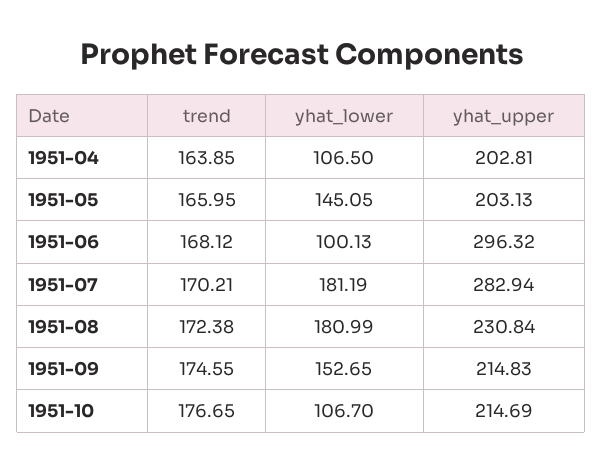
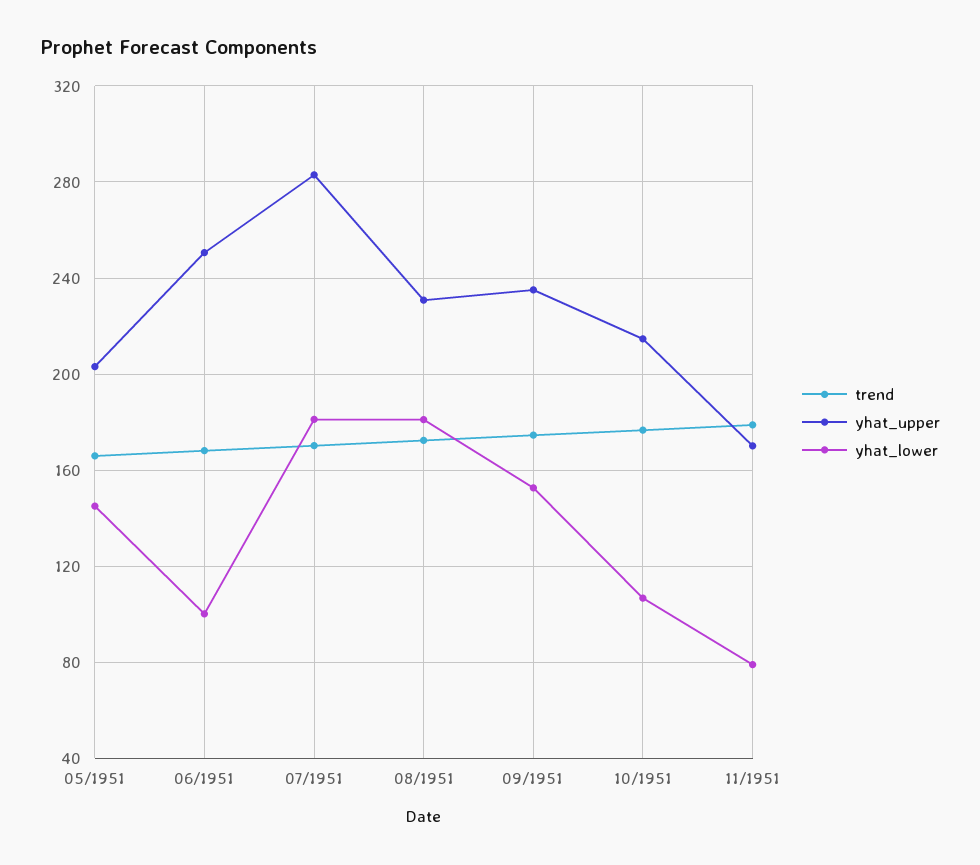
trend, 1951-04: 163.85 -> none
yhat_lower, 1951-04: 106.5 -> none
yhat_upper, 1951-04: 202.81 -> none
yhat_upper, 1951-06: 296.32 -> 250
yhat_upper, 1951-09: 214.83 -> 235
trend, 11/1951: none -> 180
yhat_upper, 11/1951: none -> 170
yhat_lower, 11/1951: none -> 80

